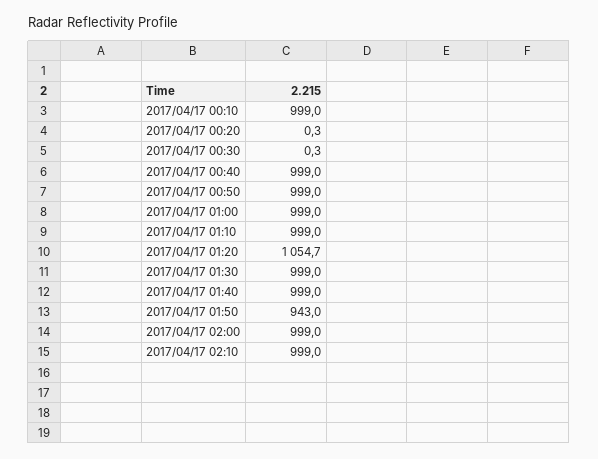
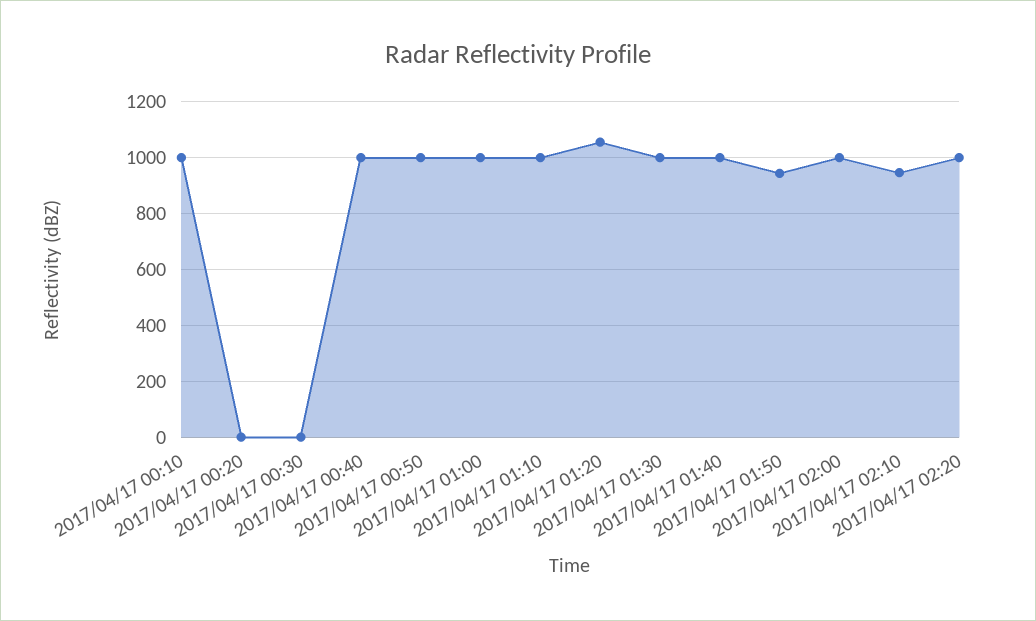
2017/04/17 02:10: 999 -> 950
2017/04/17 02:20: none -> 1000

